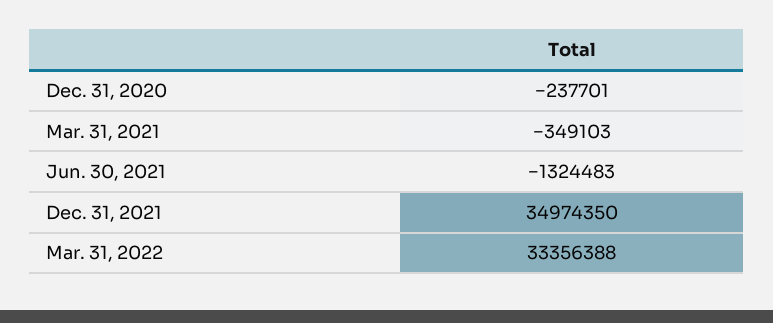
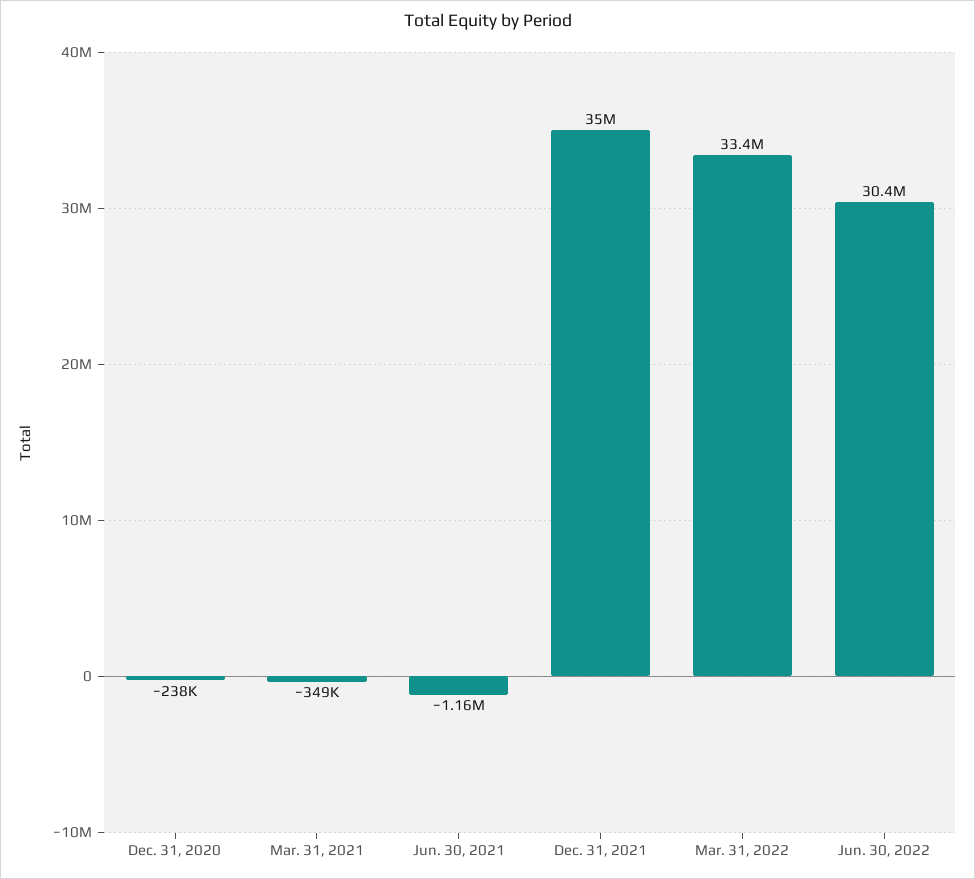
Jun. 30, 2021: -1324483 -> -1160000
Jun. 30, 2022: none -> 30400000

